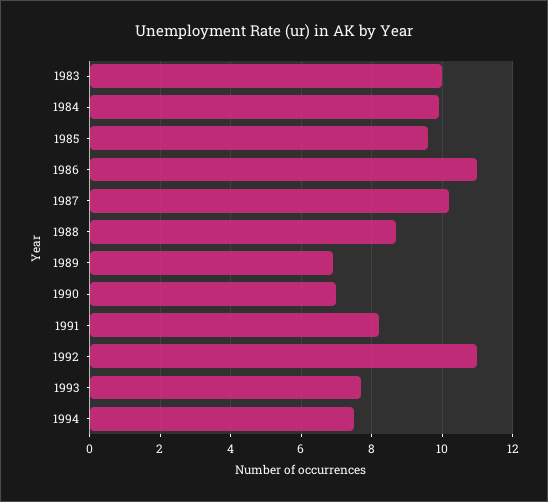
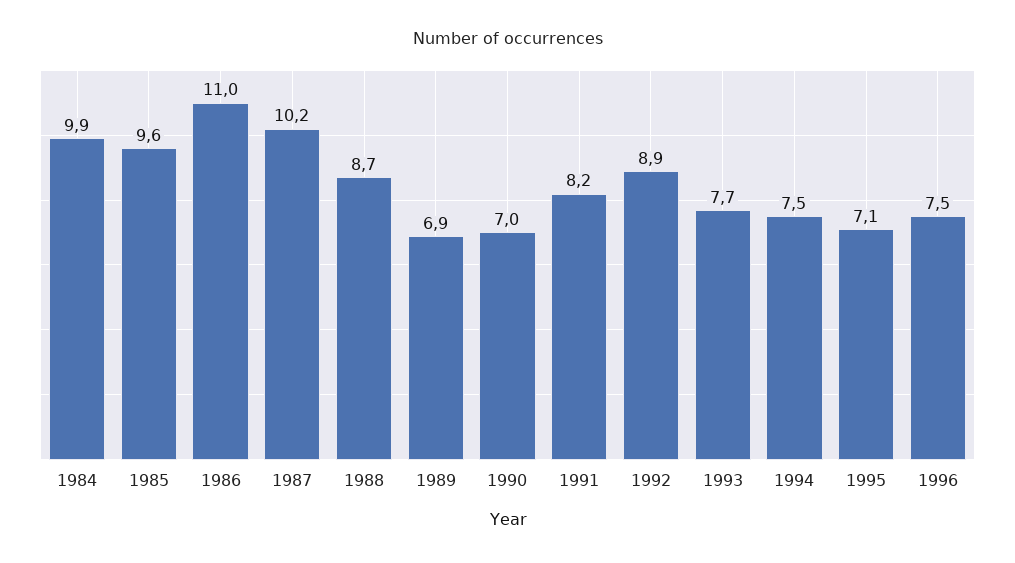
1983: 10 -> none
1992: 11 -> 8.9
1995: none -> 7.1
1996: none -> 7.5

